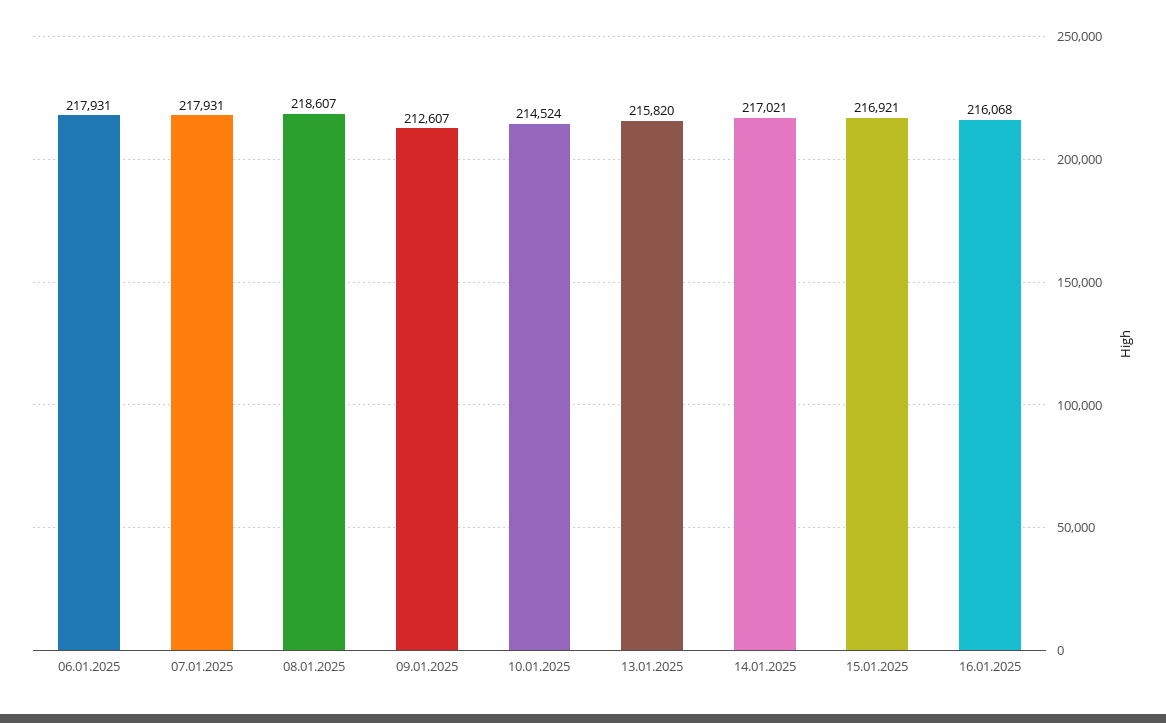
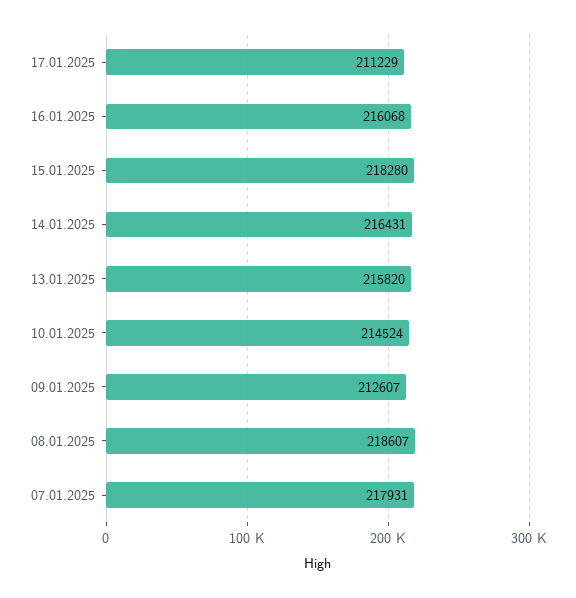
06.01.2025: 217931 -> none
14.01.2025: 217021 -> 216431
15.01.2025: 216921 -> 218280
17.01.2025: none -> 211229

